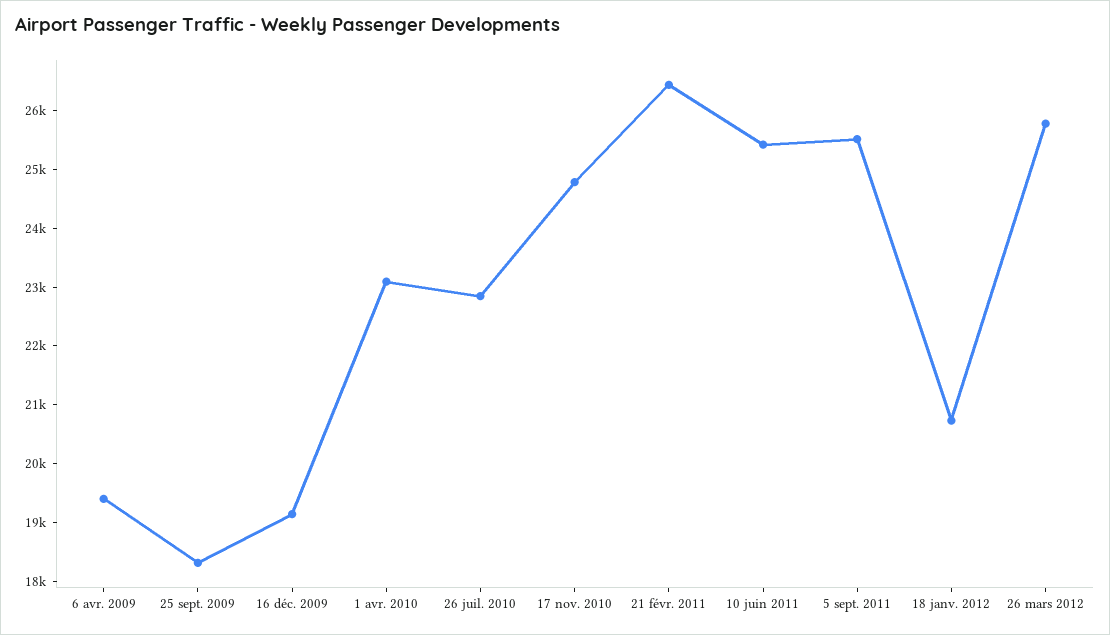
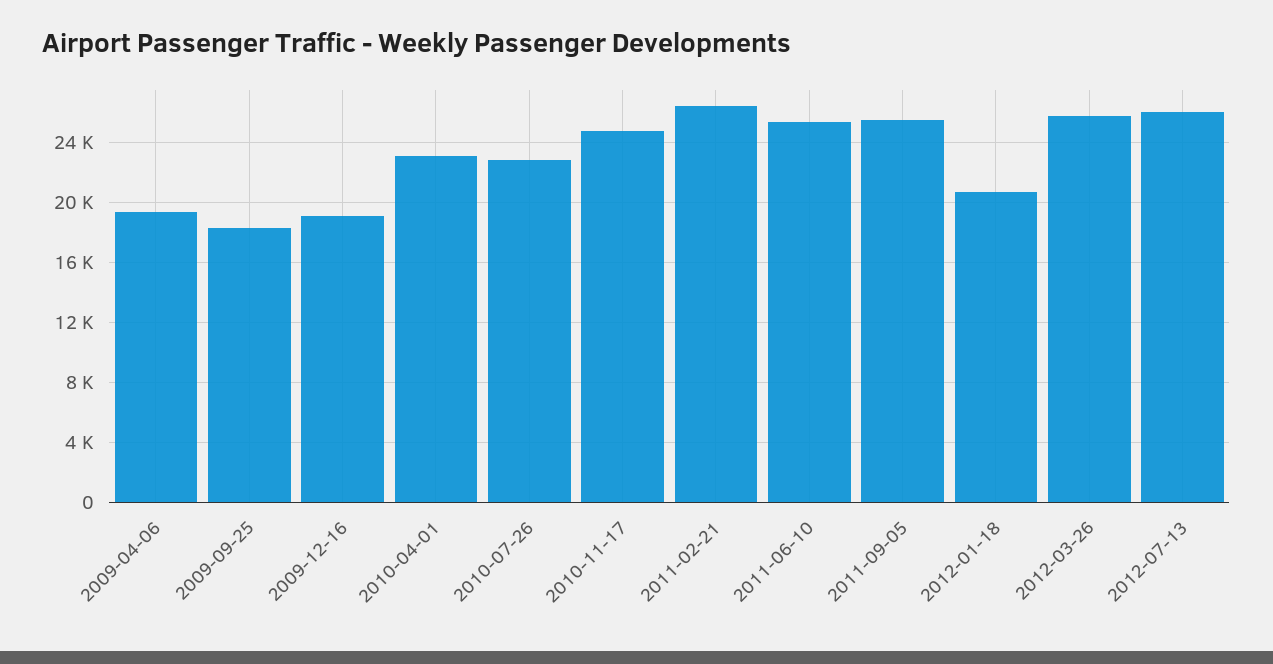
2012-07-13: none -> 26000

